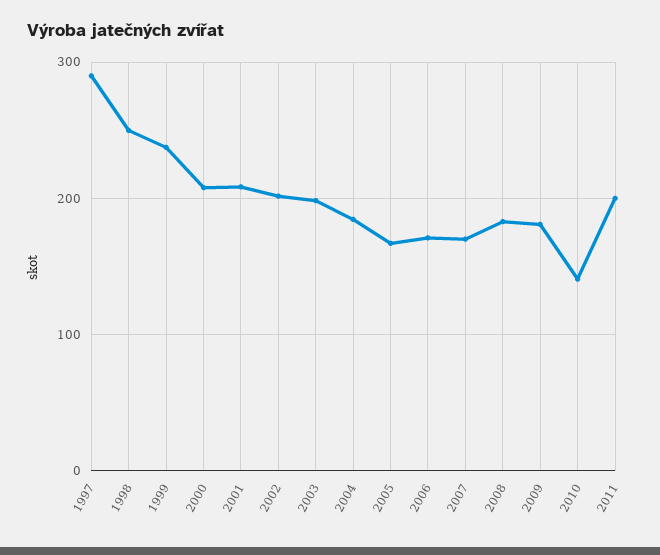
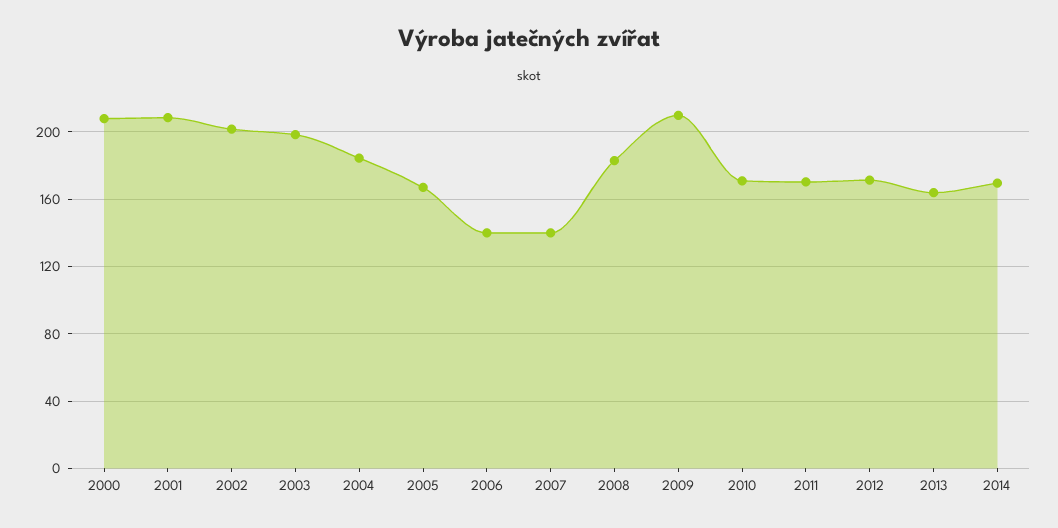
1997: 290 -> none
1998: 250 -> none
1999: 240 -> none
2006: 170 -> 140
2007: 170 -> 140
2009: 180 -> 210
2010: 140 -> 170
2011: 200 -> 170
2012: none -> 170
2013: none -> 165
2014: none -> 170

